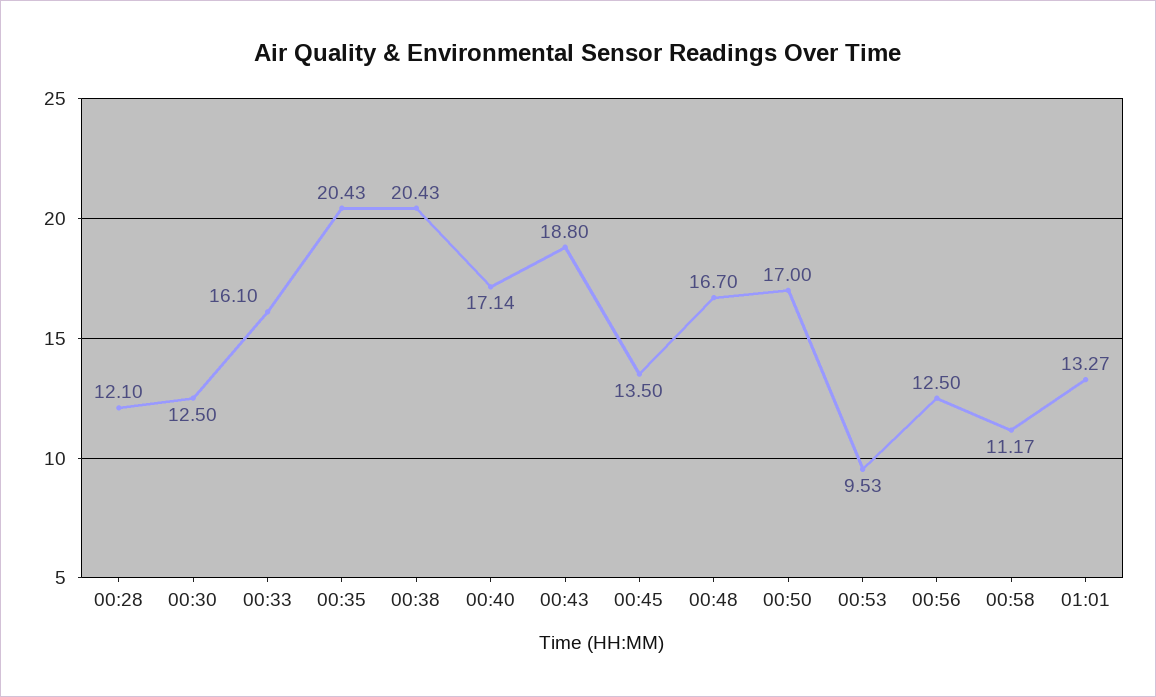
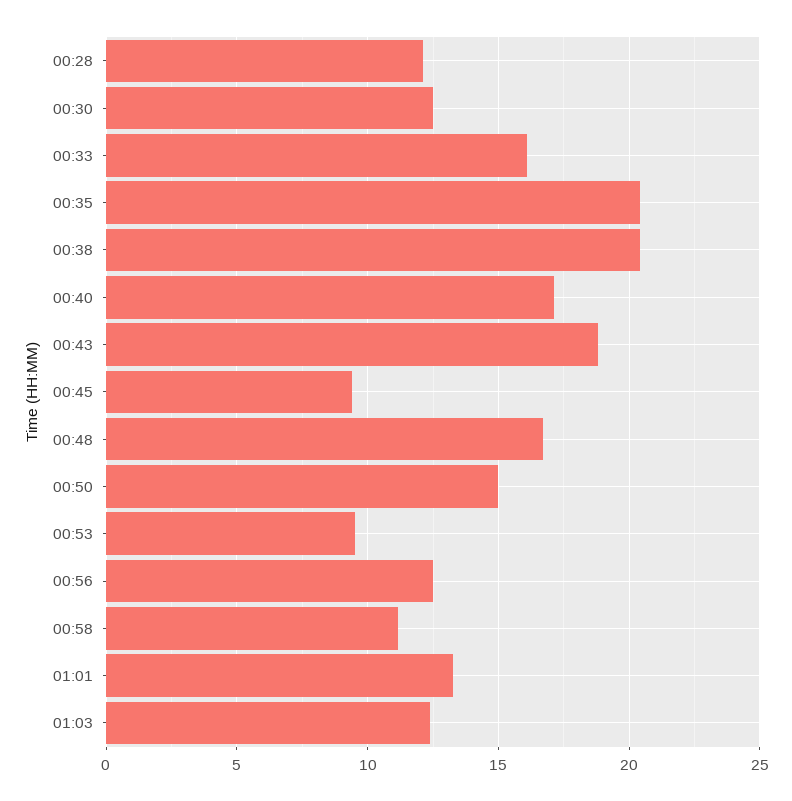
00:45: 13.5 -> 9.5
00:50: 17 -> 15
01:03: none -> 12.5

